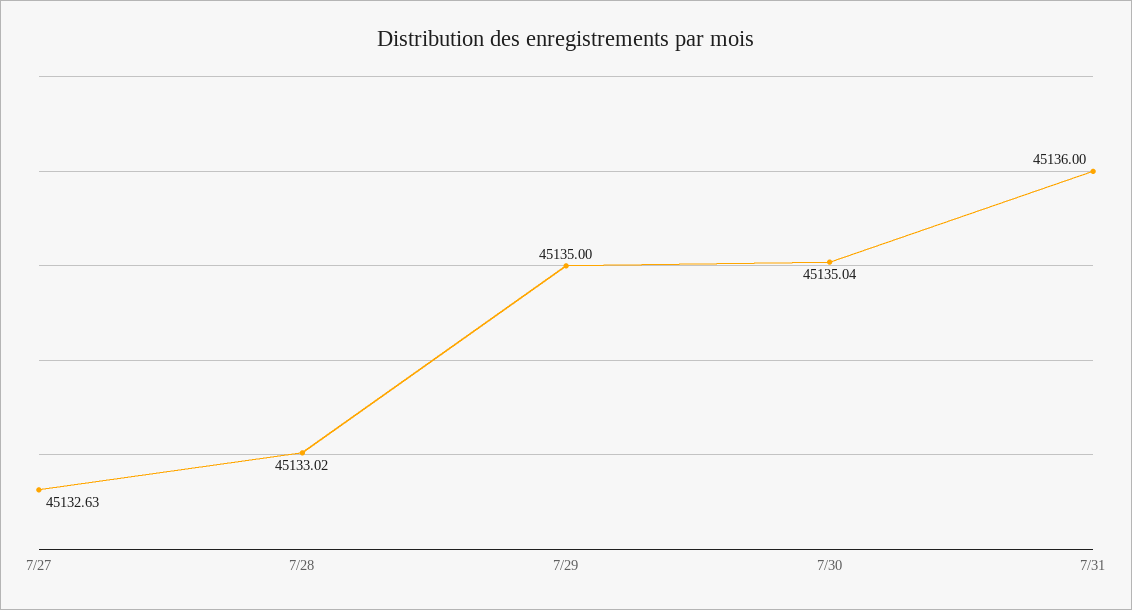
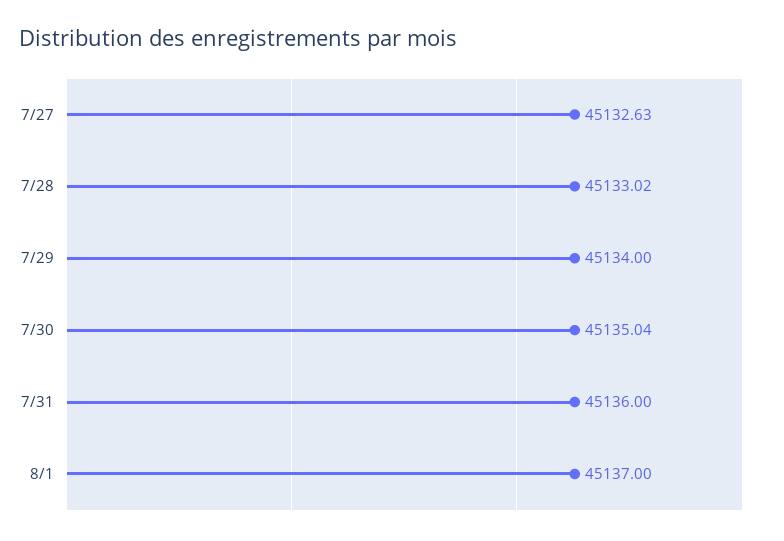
7/29: 45135 -> 45134
8/1: none -> 45137

